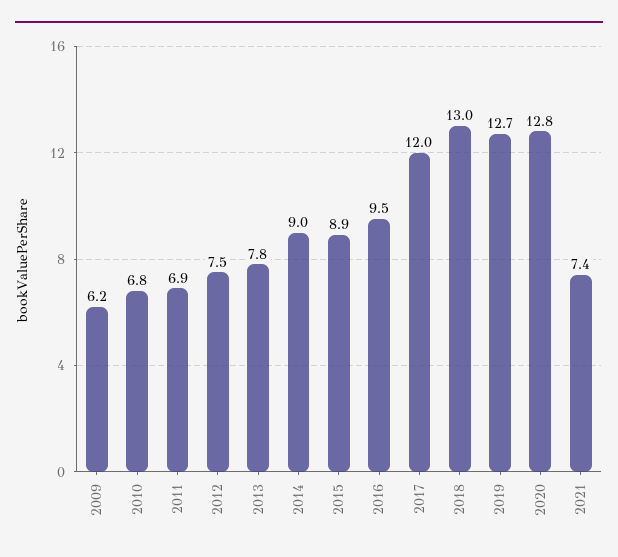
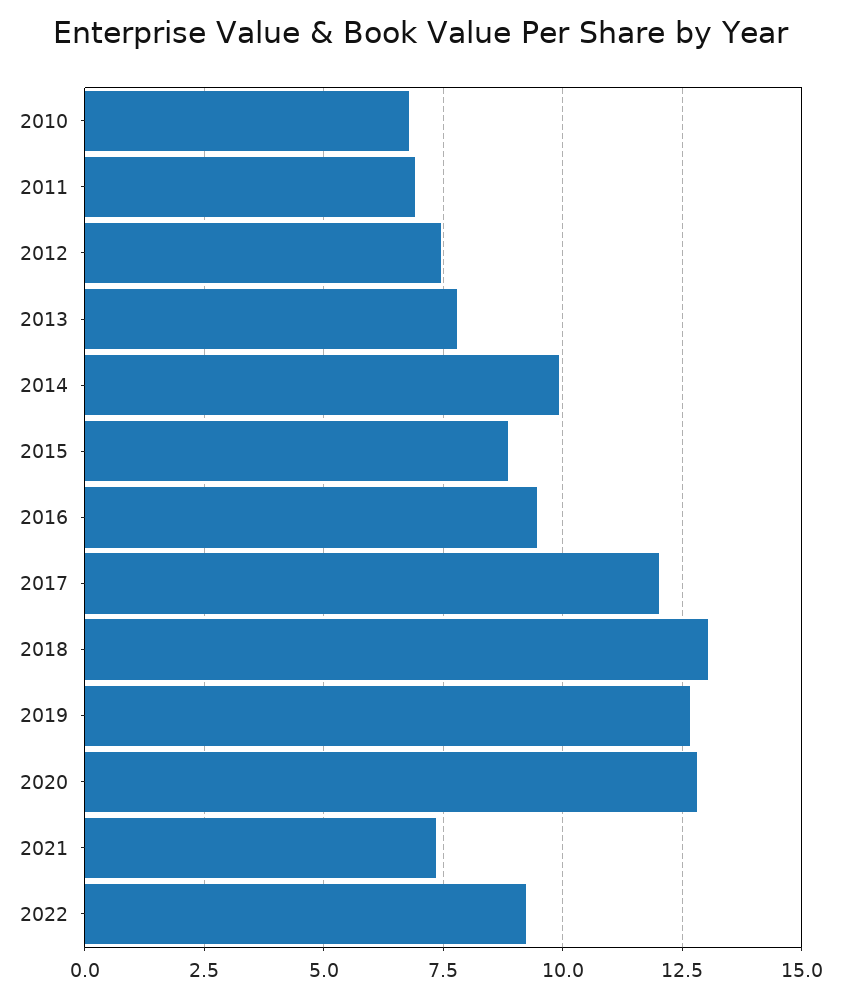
2009: 6.2 -> none
2014: 9 -> 10
2022: none -> 9.25

